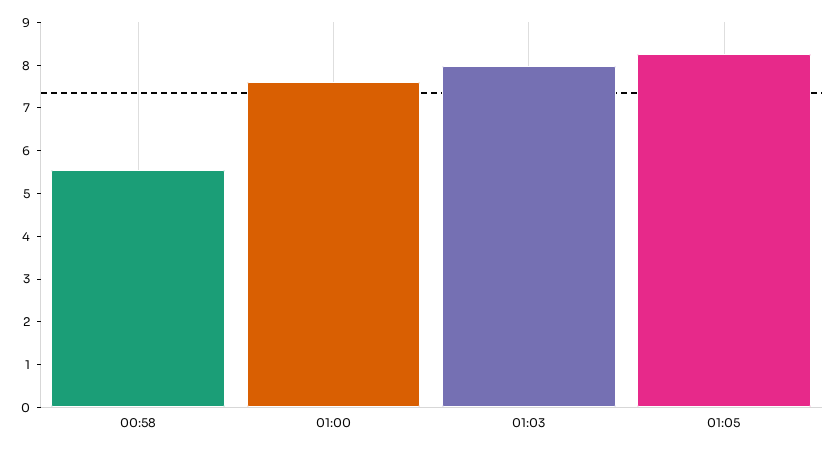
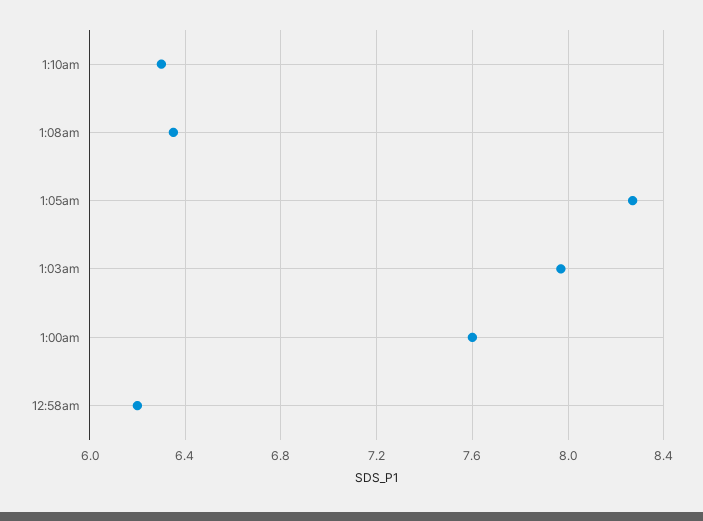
00:58: 5.6 -> 6.2
1:10am: none -> 6.3
1:08am: none -> 6.35

